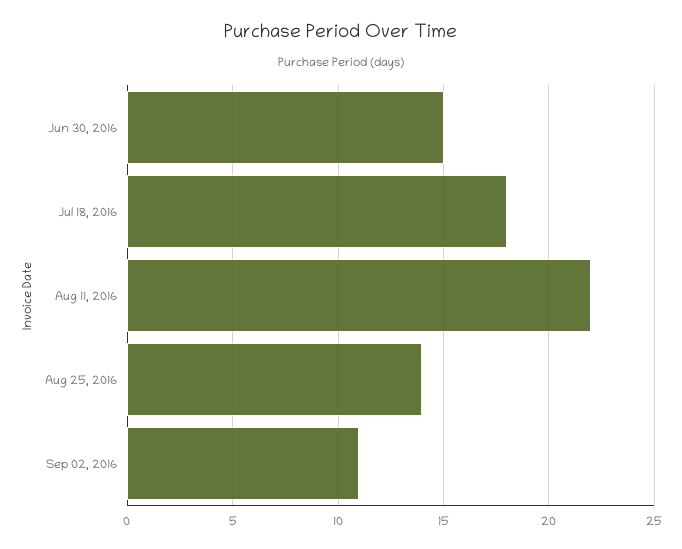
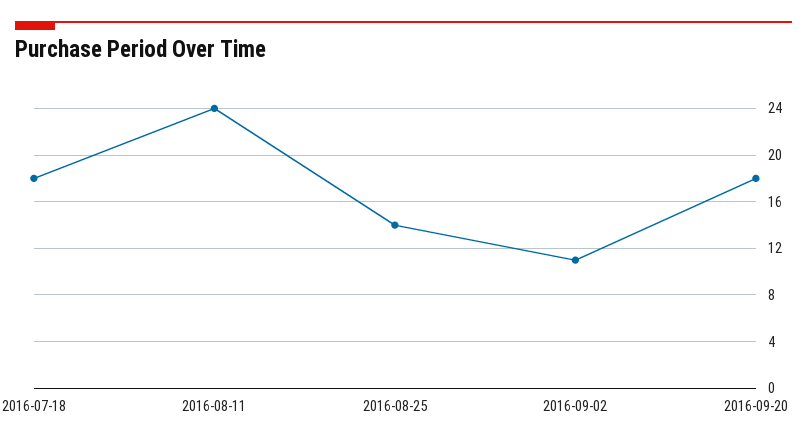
Jun 30, 2016: 15 -> none
Aug 11, 2016: 22 -> 24
2016-09-20: none -> 18

